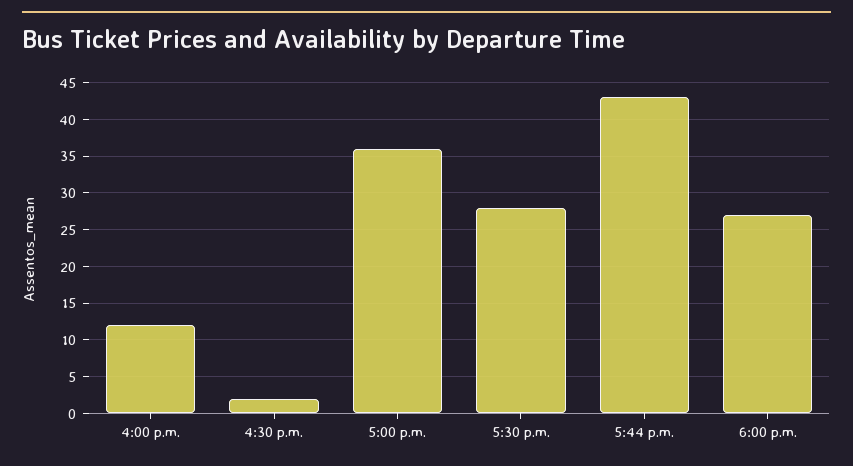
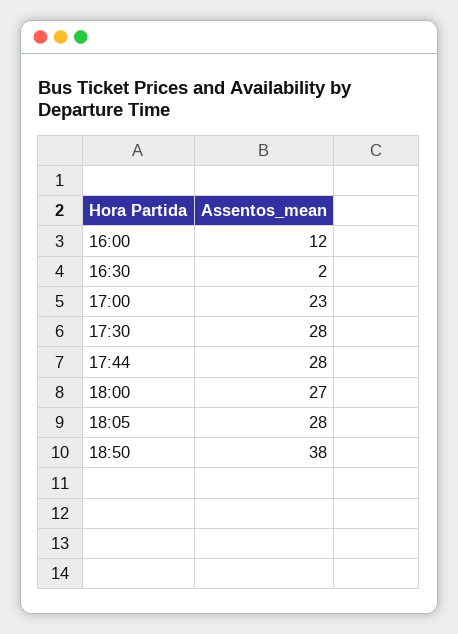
5:00 p.m.: 36 -> 23
5:44 p.m.: 43 -> 28
18:05: none -> 28
18:50: none -> 38

